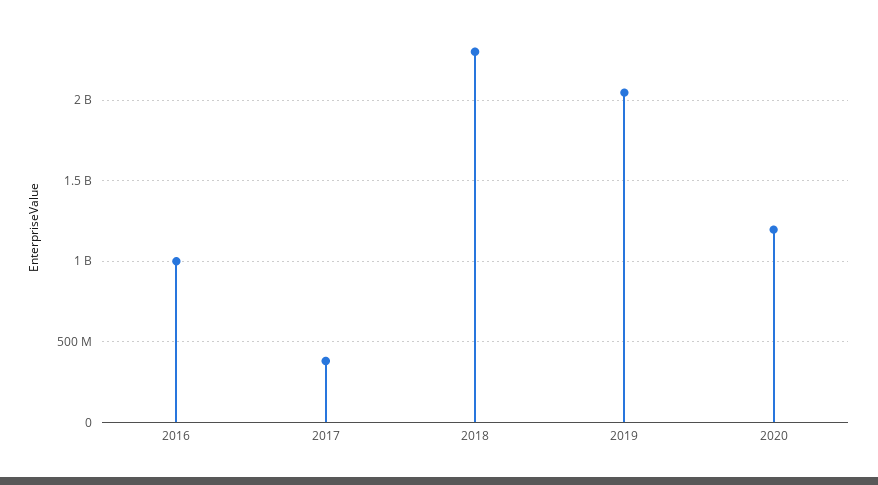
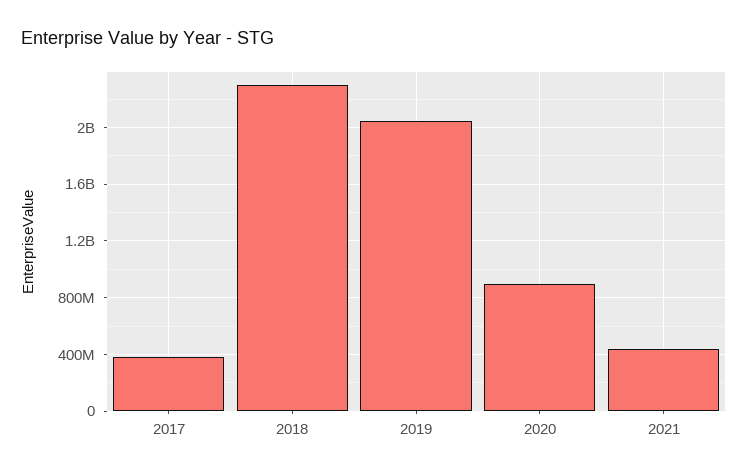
2016: 1000000000 -> none
2020: 1200000000 -> 900000000
2021: none -> 450000000

